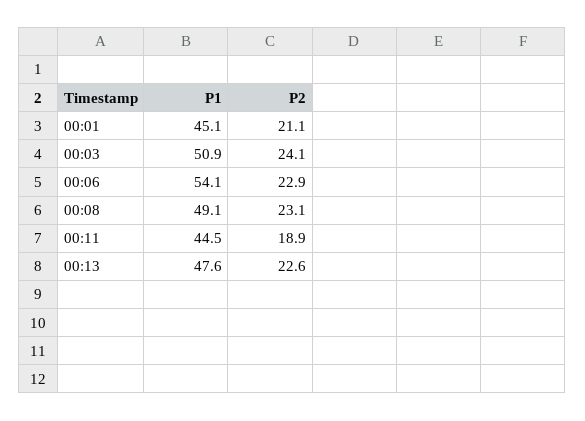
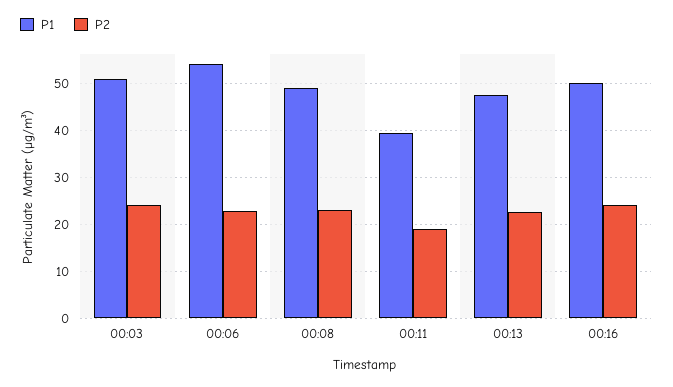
P1, 00:01: 45.1 -> none
P2, 00:01: 21.1 -> none
P1, 00:11: 44.5 -> 40
P1, 00:16: none -> 50
P2, 00:16: none -> 24

